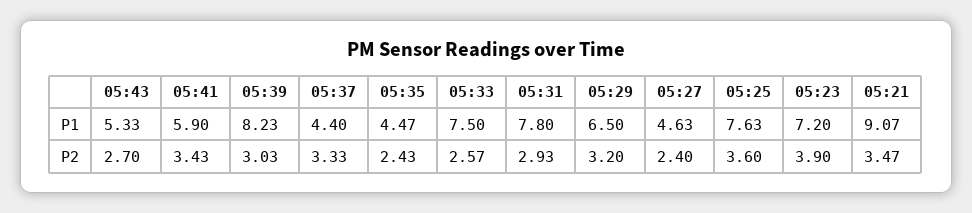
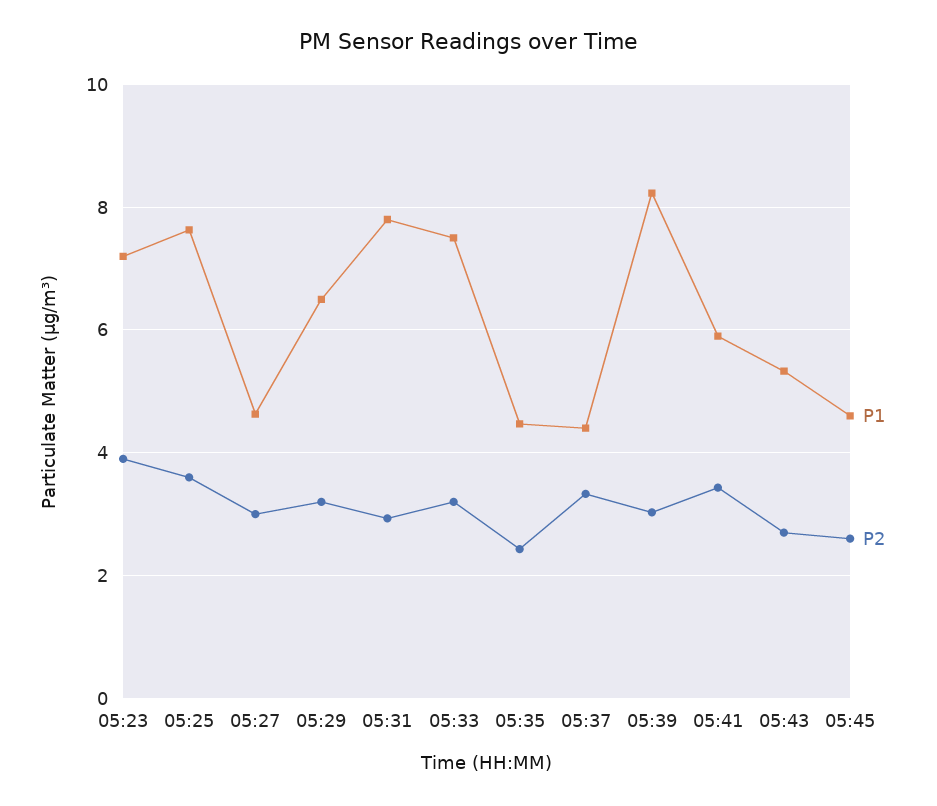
P1, 05:21: 9.07 -> none
P2, 05:33: 2.57 -> 3.2
P2, 05:27: 2.4 -> 3
P2, 05:21: 3.47 -> none
P1, 05:45: none -> 4.6
P2, 05:45: none -> 2.6

